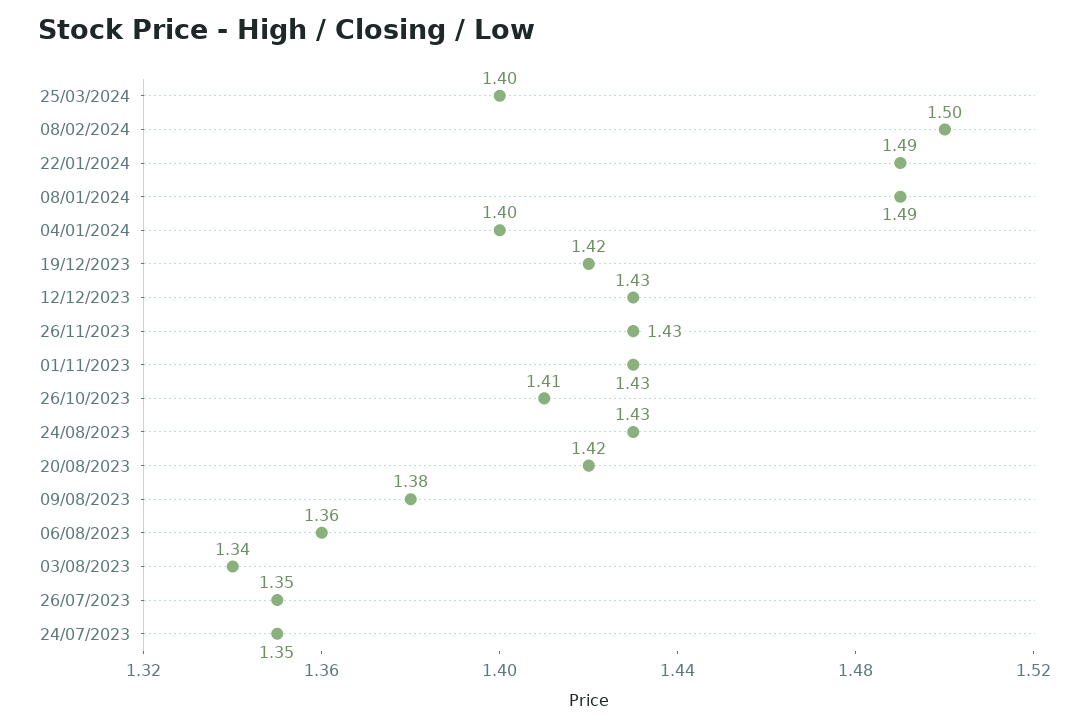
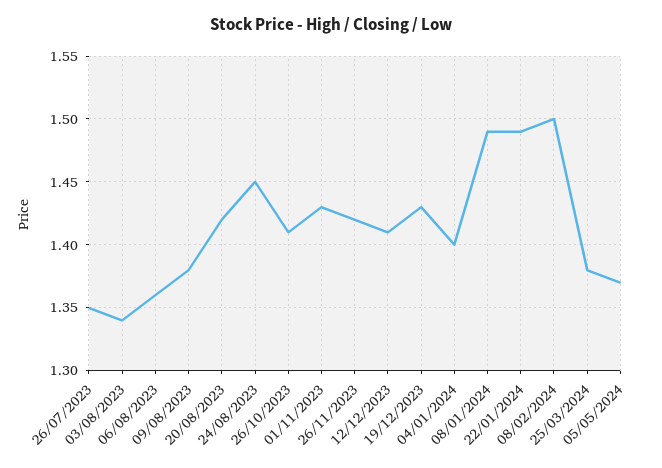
25/03/2024: 1.4 -> 1.38
19/12/2023: 1.42 -> 1.43
12/12/2023: 1.43 -> 1.41
26/11/2023: 1.43 -> 1.42
24/08/2023: 1.43 -> 1.45
24/07/2023: 1.35 -> none
05/05/2024: none -> 1.37

